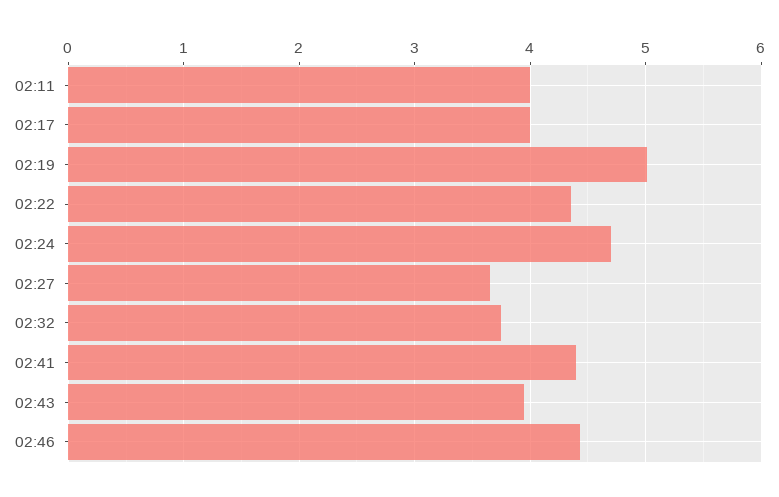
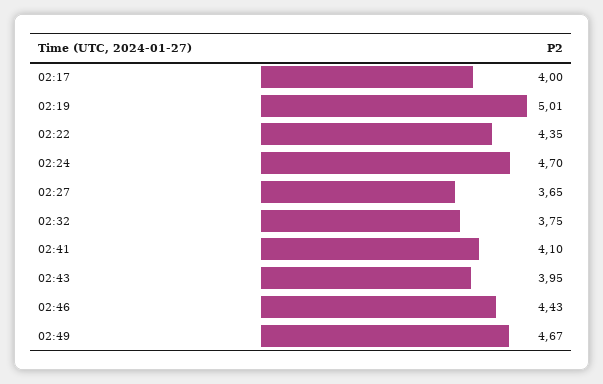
02:11: 4 -> none
02:41: 4.4 -> 4.1
02:49: none -> 4.67

